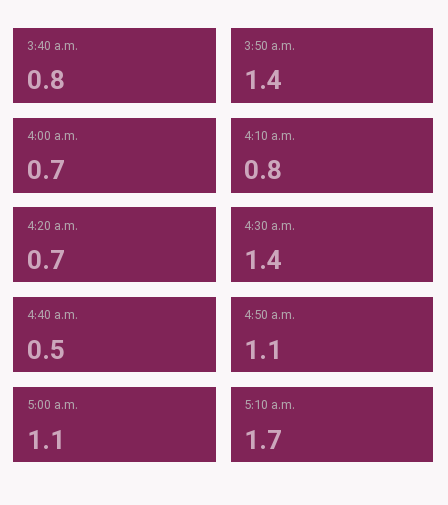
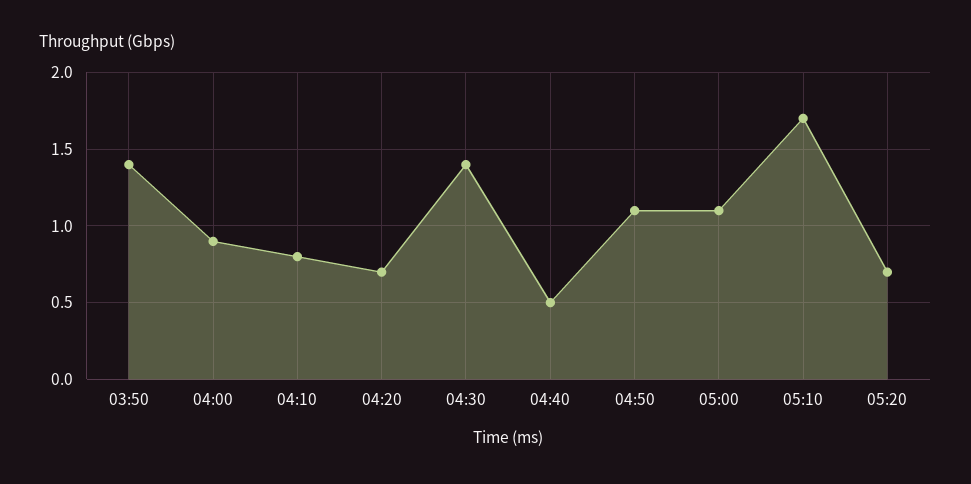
3:40 a.m.: 0.8 -> none
4:00 a.m.: 0.7 -> 0.9
05:20: none -> 0.7

